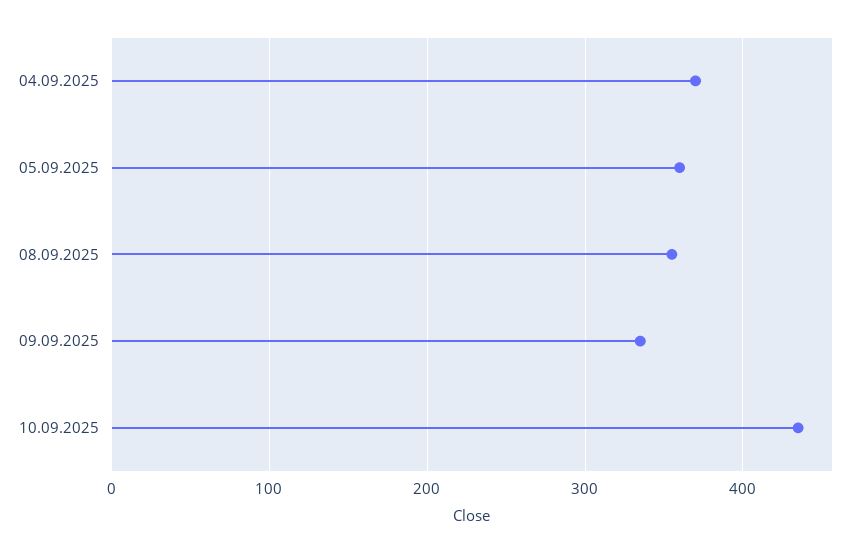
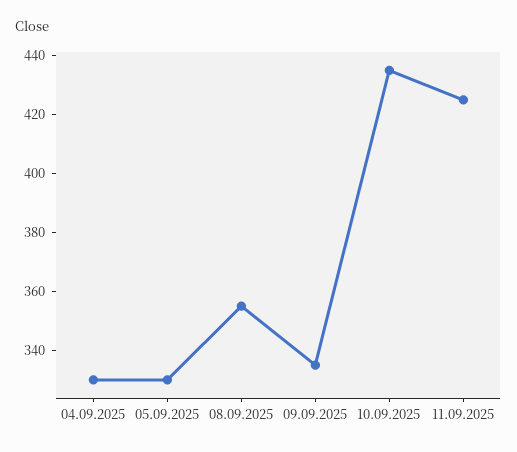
04.09.2025: 370 -> 330
05.09.2025: 360 -> 330
11.09.2025: none -> 425

